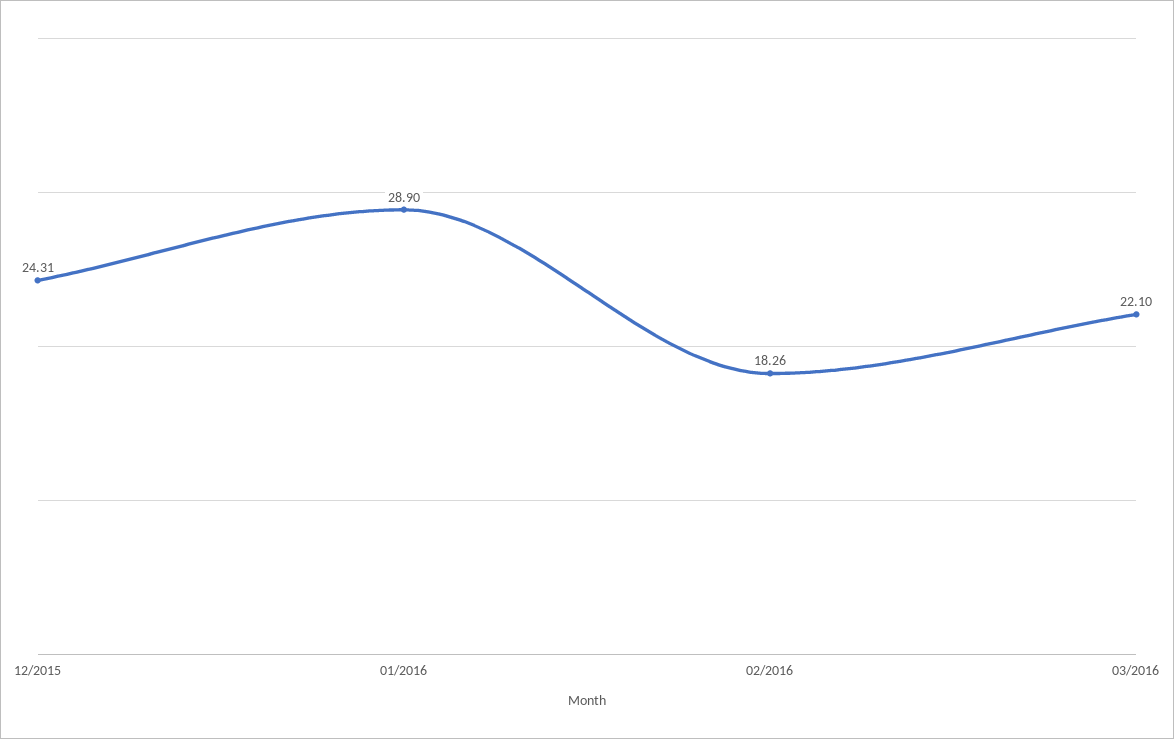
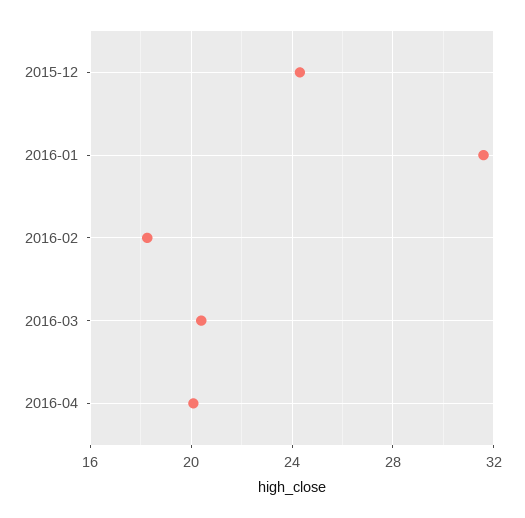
01/2016: 28.9 -> 31.5
03/2016: 22.1 -> 20.5
2016-04: none -> 20

